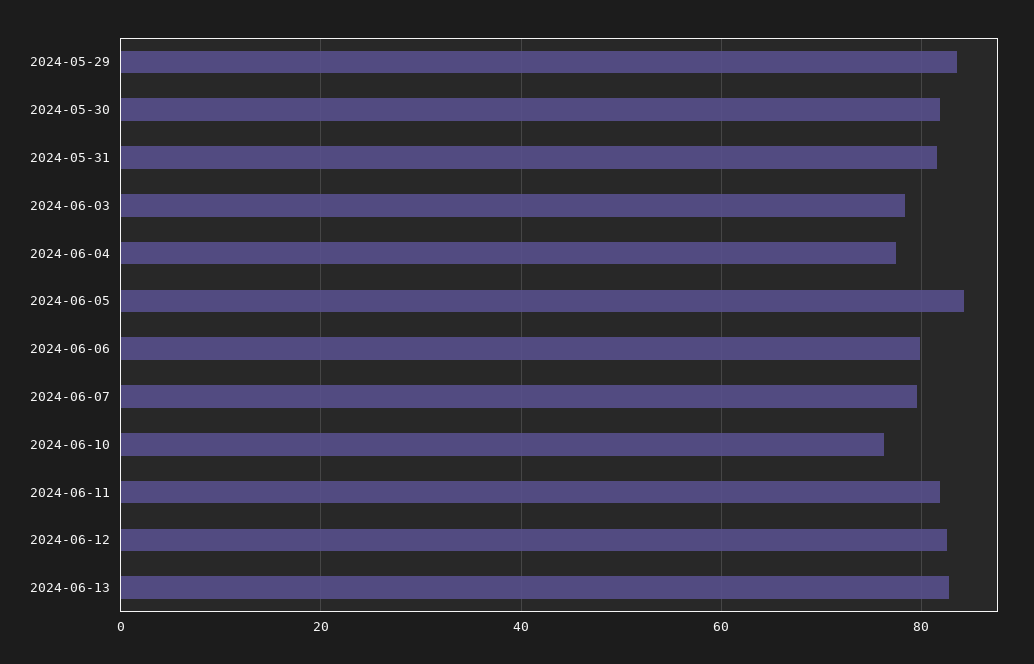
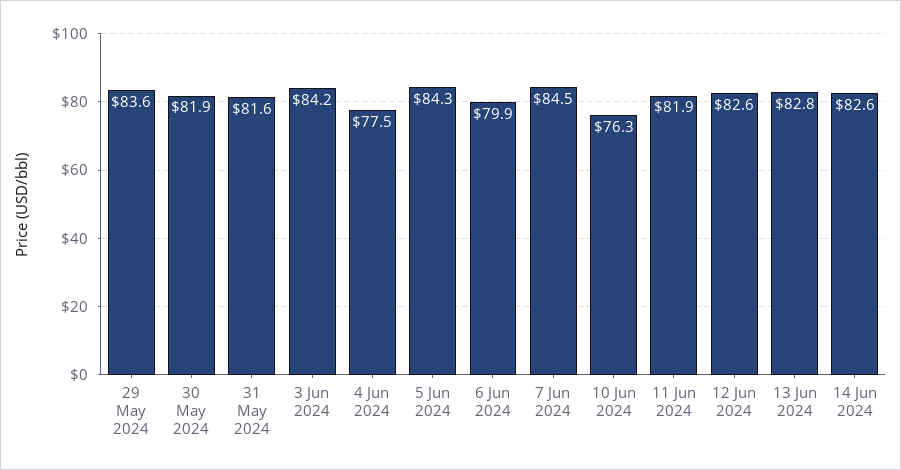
2024-06-03: 78 -> 84.2
2024-06-07: 80 -> 84.5
14 Jun 2024: none -> 82.6

